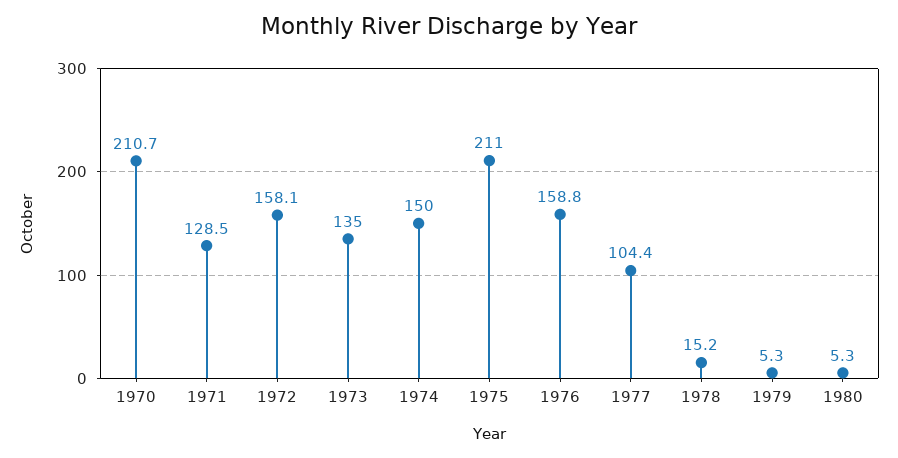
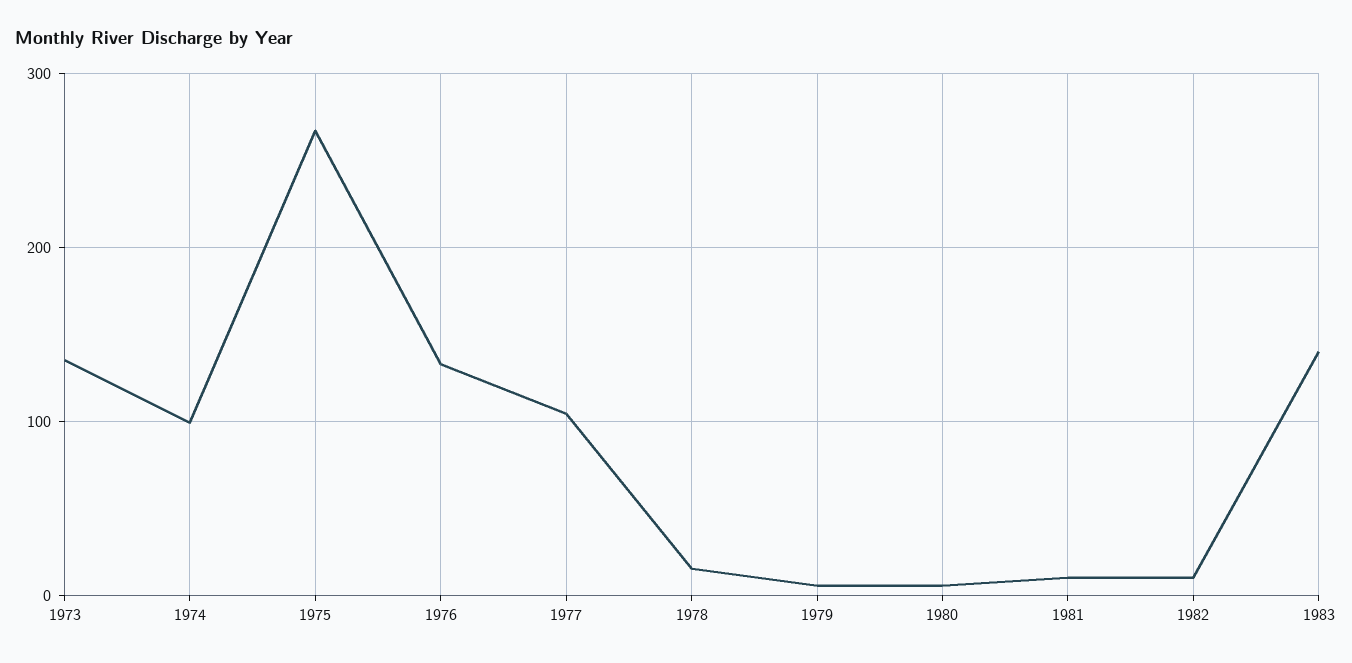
1970: 210.7 -> none
1971: 128.5 -> none
1972: 158.1 -> none
1974: 150 -> 100
1975: 211 -> 270
1976: 158.8 -> 130
1981: none -> 10
1982: none -> 10
1983: none -> 140

